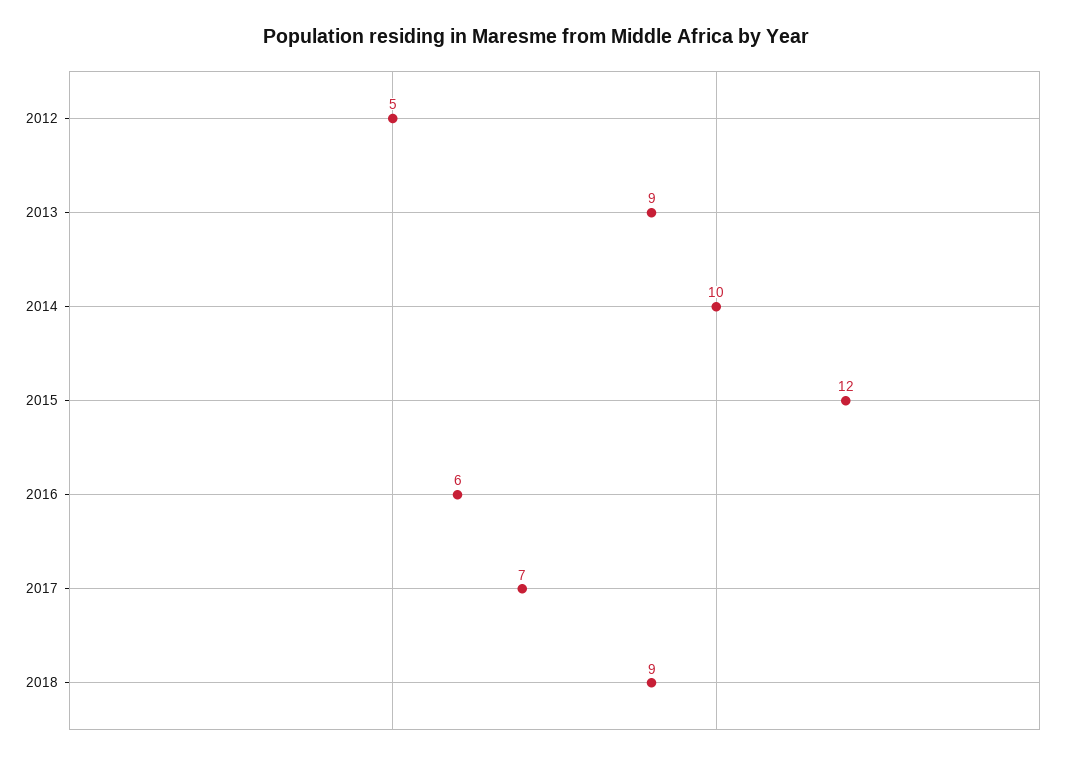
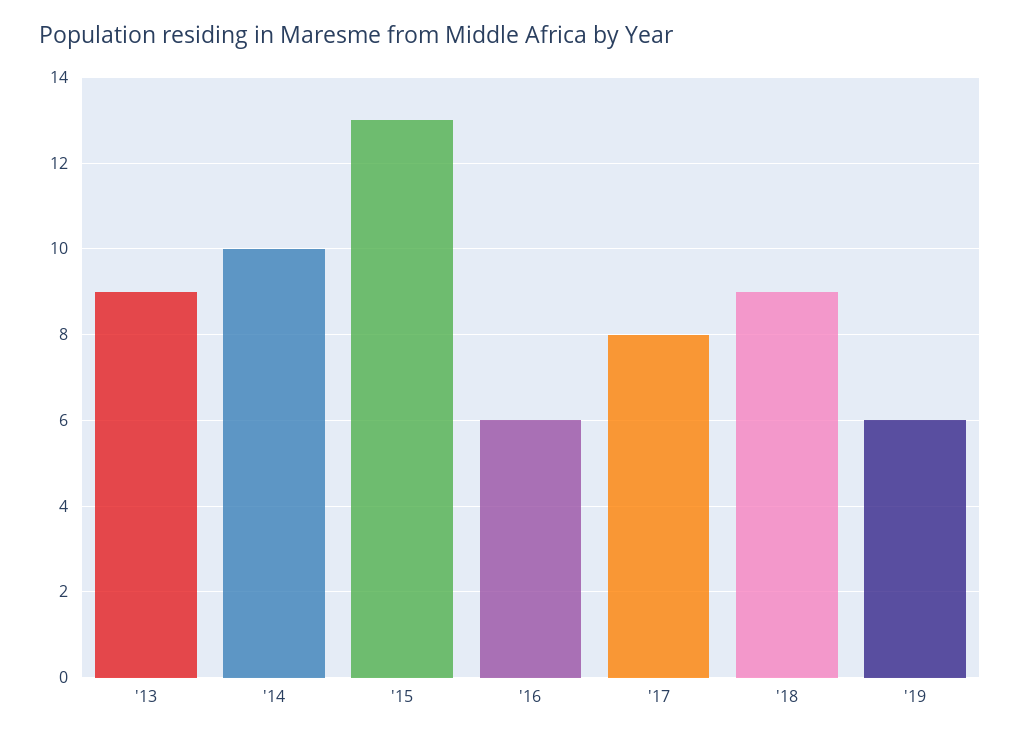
2012: 5 -> none
2015: 12 -> 13
2017: 7 -> 8
'19: none -> 6

